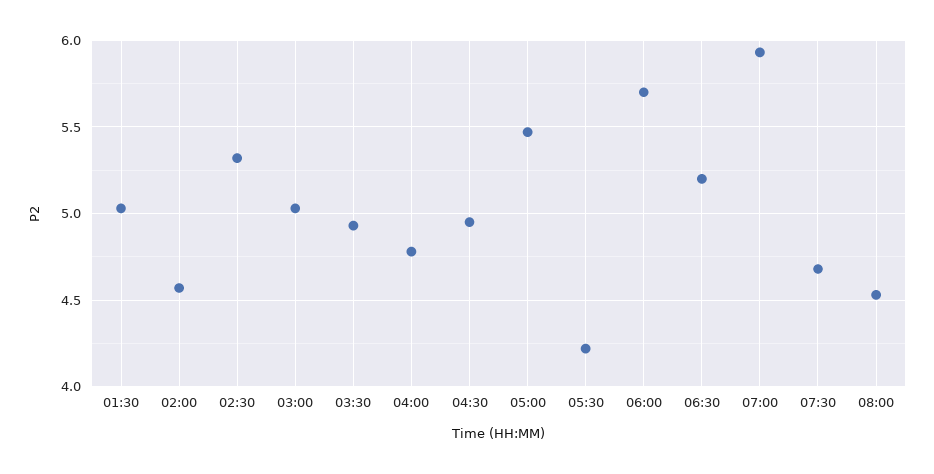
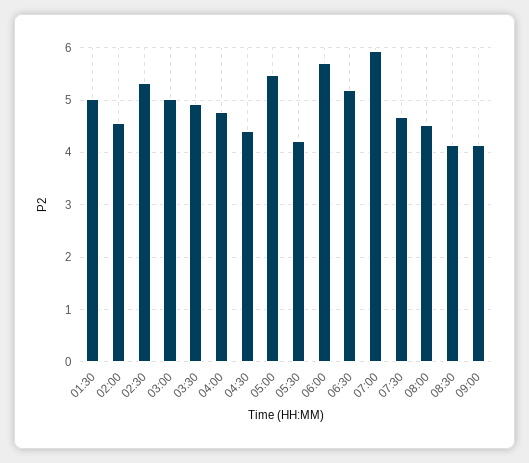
04:30: 4.95 -> 4.4
08:30: none -> 4.2
09:00: none -> 4.2

